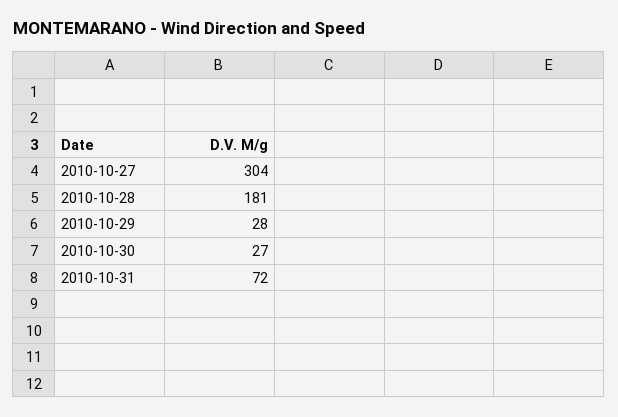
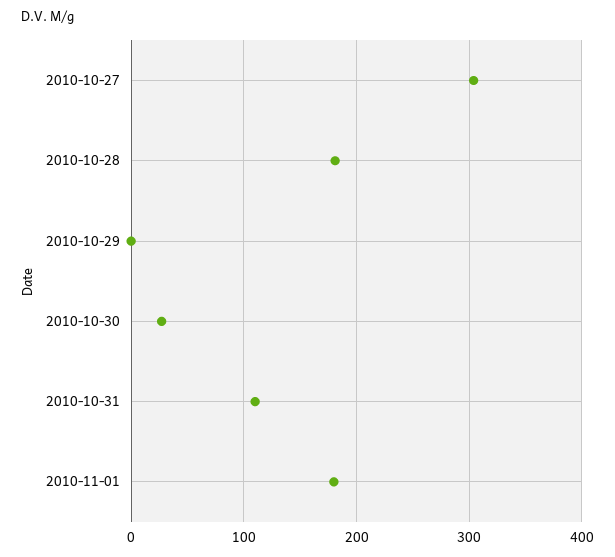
2010-10-29: 28 -> 0
2010-10-31: 72 -> 110
2010-11-01: none -> 180

